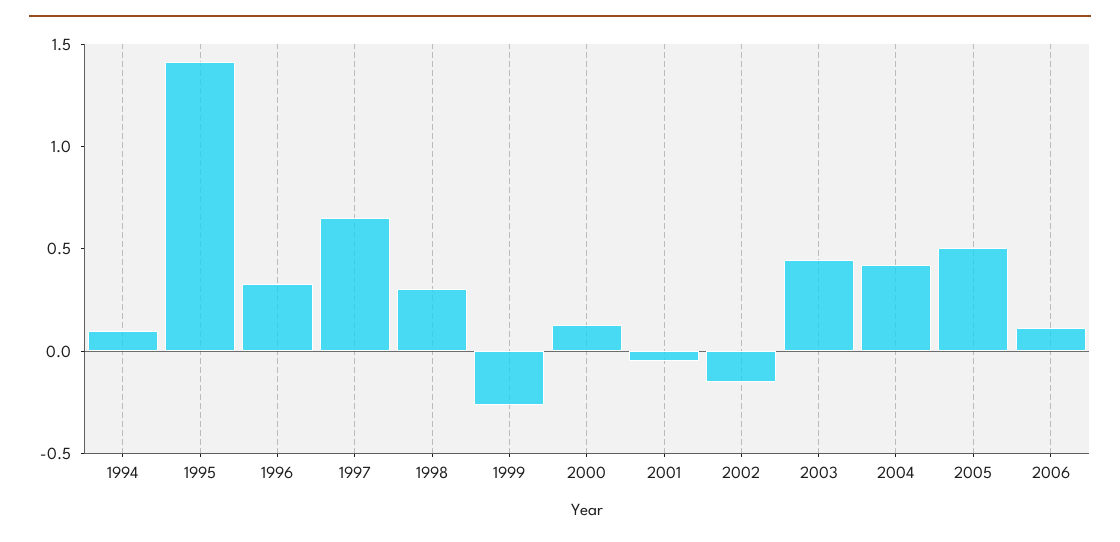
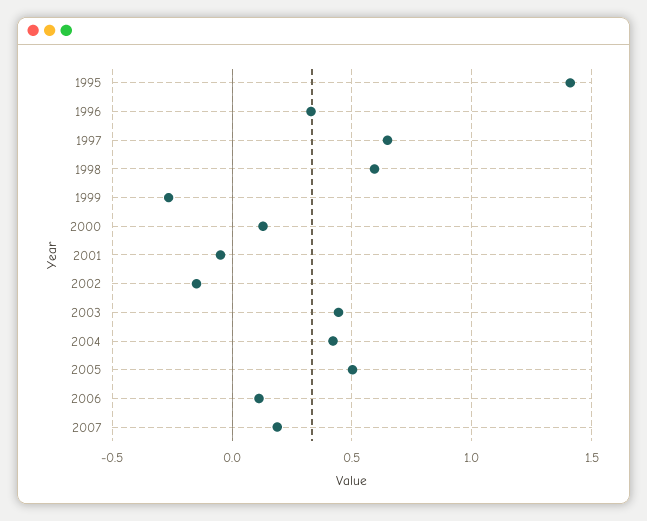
1994: 0.1 -> none
1998: 0.3 -> 0.6
2007: none -> 0.2

